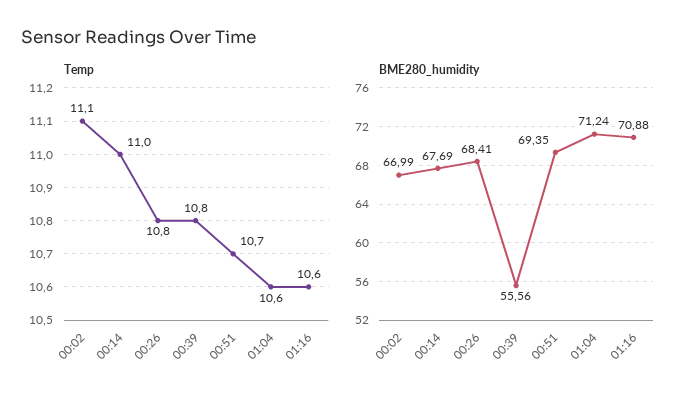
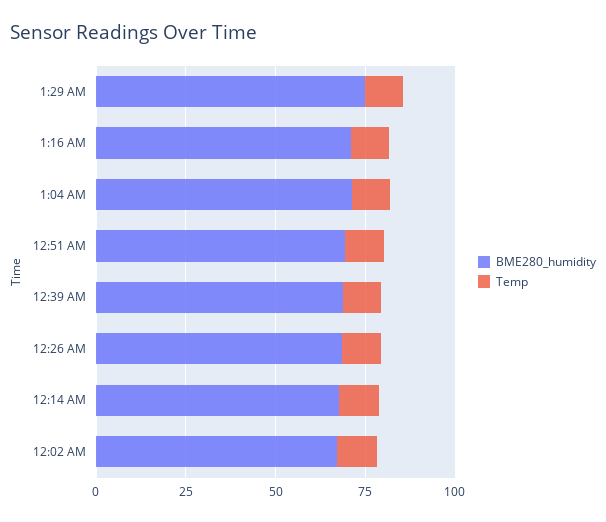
BME280_humidity, 00:39: 55.56 -> 70
BME280_humidity, 1:29 AM: none -> 75
Temp, 1:29 AM: none -> 10

